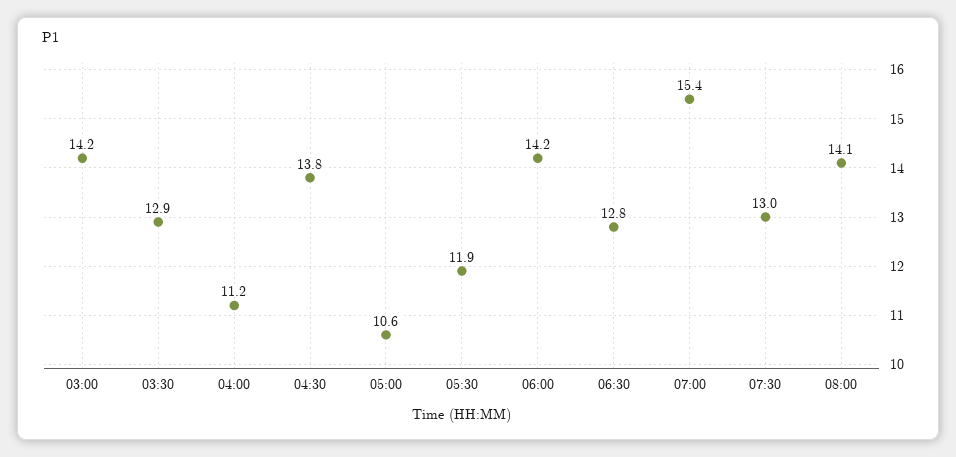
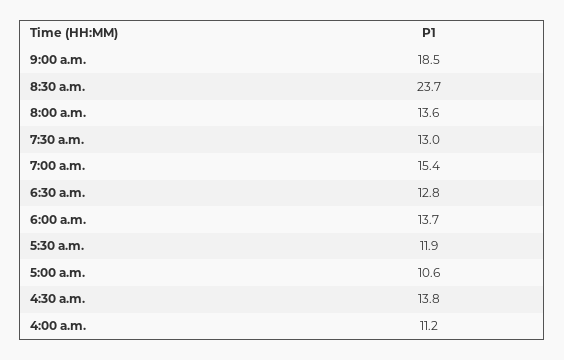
03:00: 14.2 -> none
03:30: 12.9 -> none
06:00: 14.2 -> 13.7
08:00: 14.1 -> 13.6
9:00 a.m.: none -> 18.5
8:30 a.m.: none -> 23.7

